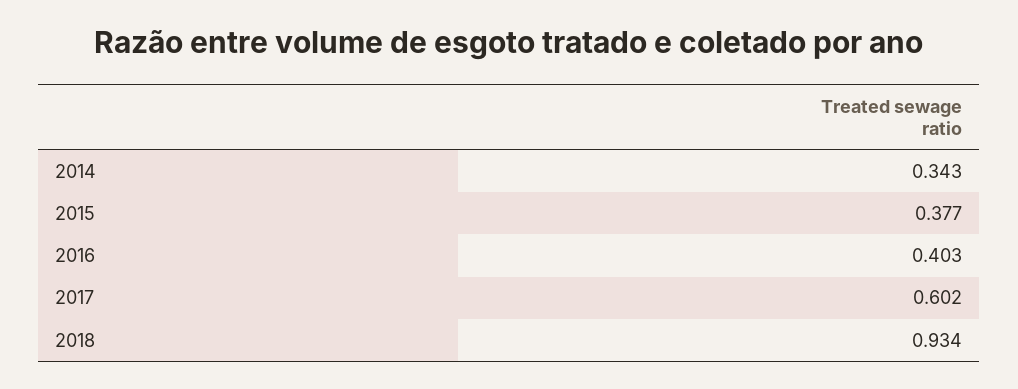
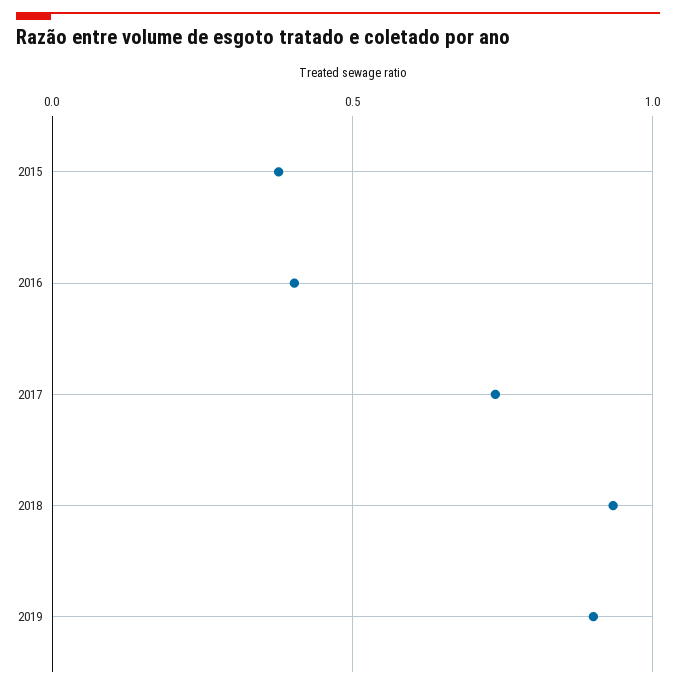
2014: 0.343 -> none
2017: 0.602 -> 0.75
2019: none -> 0.9

